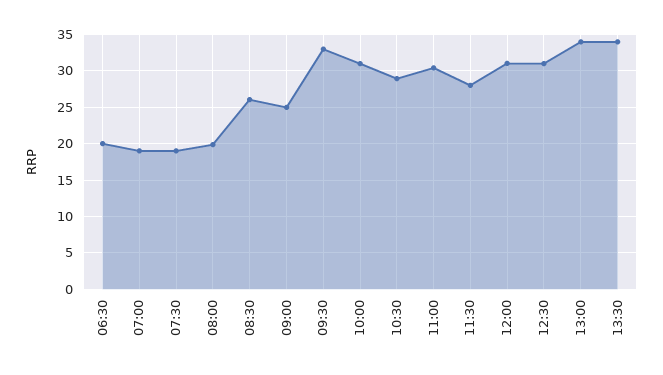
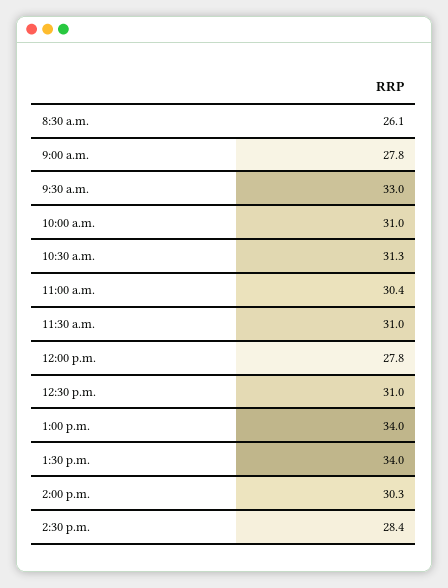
06:30: 20 -> none
07:00: 19 -> none
07:30: 19 -> none
08:00: 20 -> none
09:00: 25 -> 27.8
10:30: 29 -> 31.3
11:30: 28 -> 31
12:00: 31 -> 27.8
2:00 p.m.: none -> 30.3
2:30 p.m.: none -> 28.4

